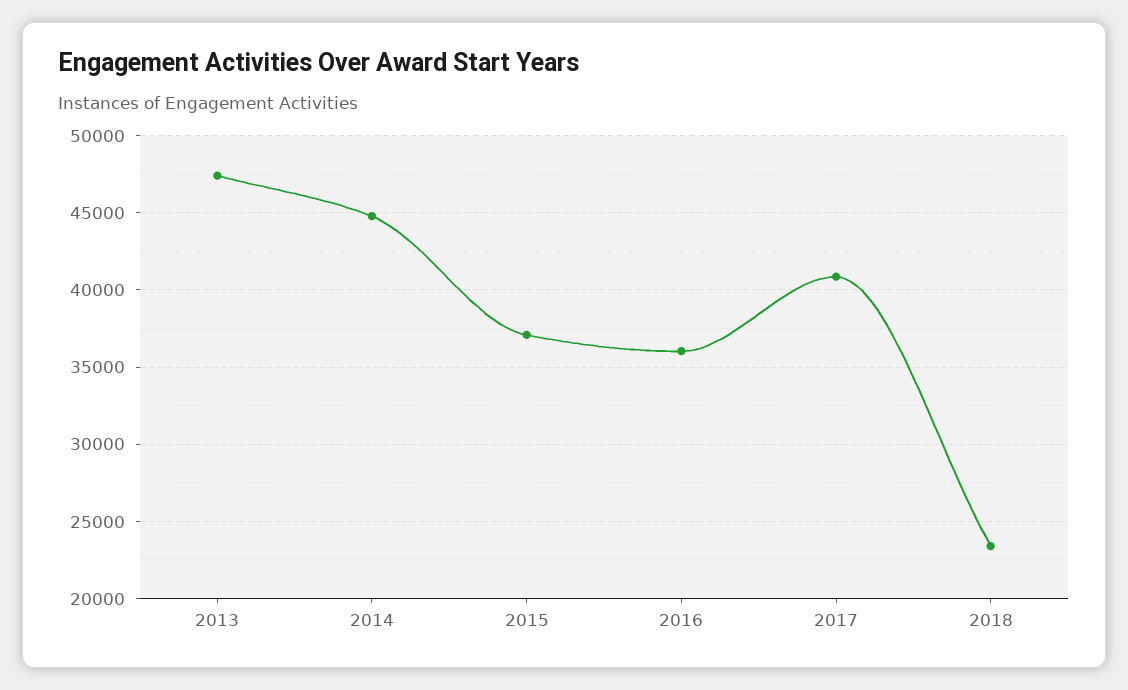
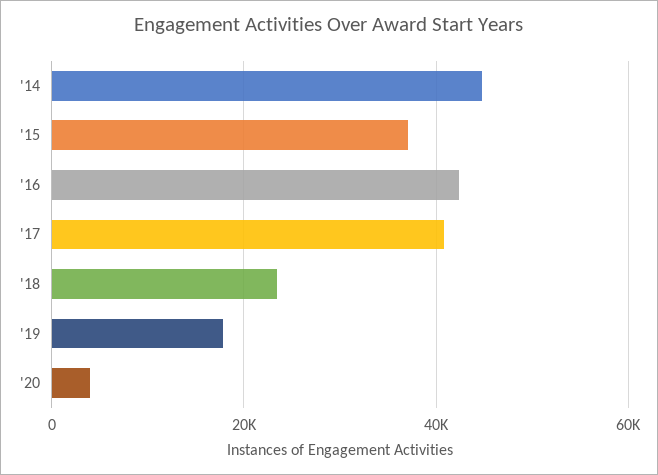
2013: 47500 -> none
2016: 36000 -> 42000
'19: none -> 18000
'20: none -> 4000

